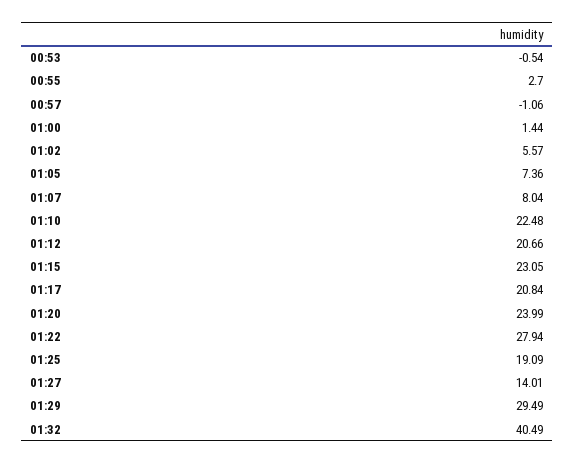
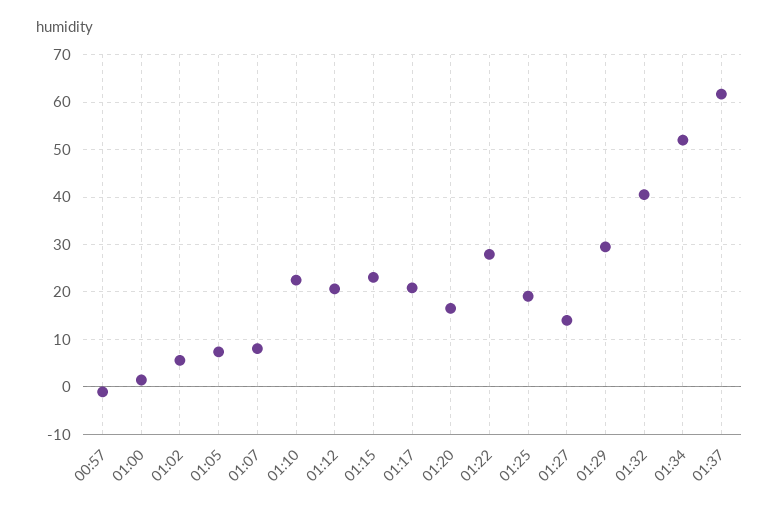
00:53: -0.54 -> none
00:55: 2.7 -> none
01:20: 23.99 -> 16
01:34: none -> 52
01:37: none -> 62

